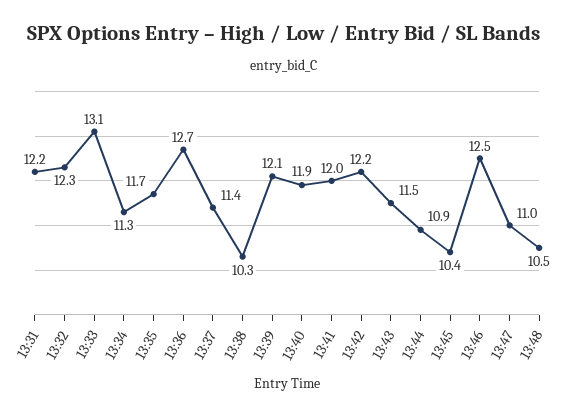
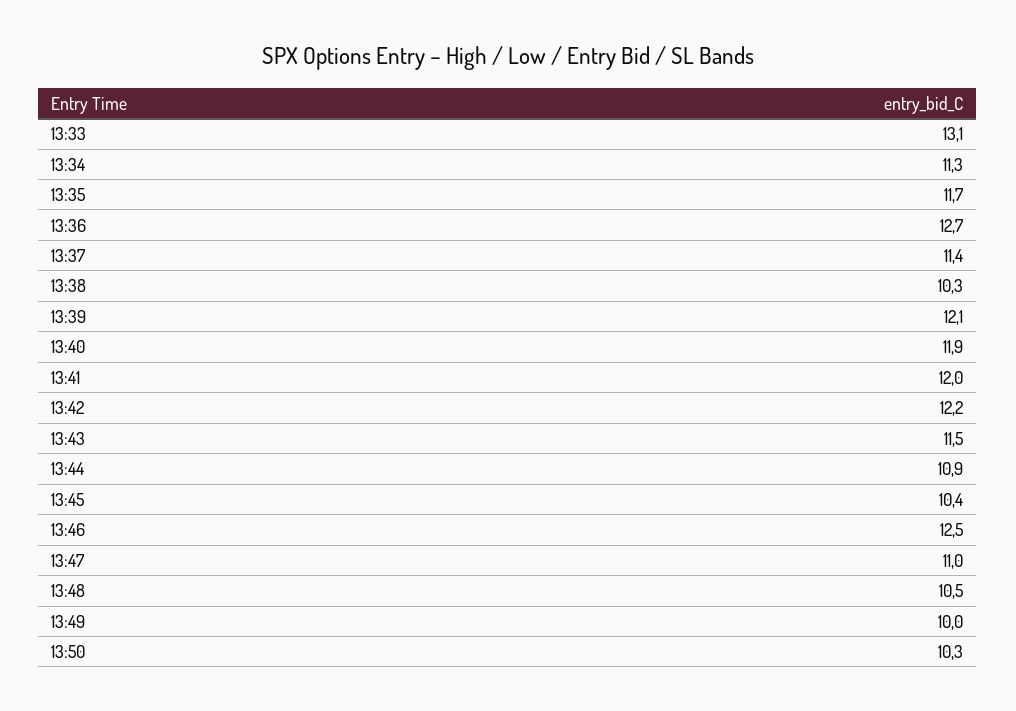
13:31: 12.2 -> none
13:32: 12.3 -> none
13:49: none -> 10
13:50: none -> 10.3

